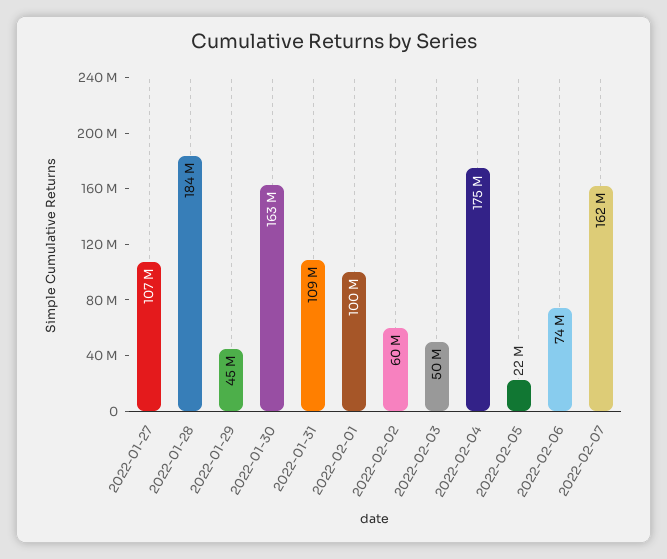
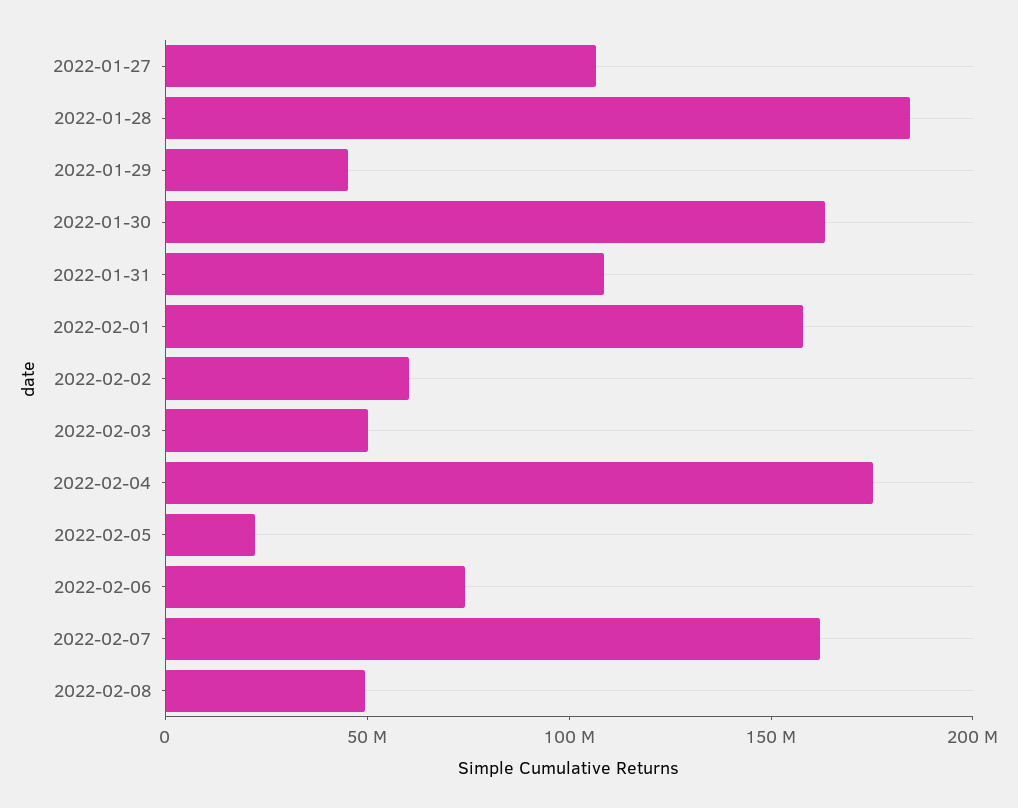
2022-02-01: 100000000 -> 160000000
2022-02-08: none -> 50000000

